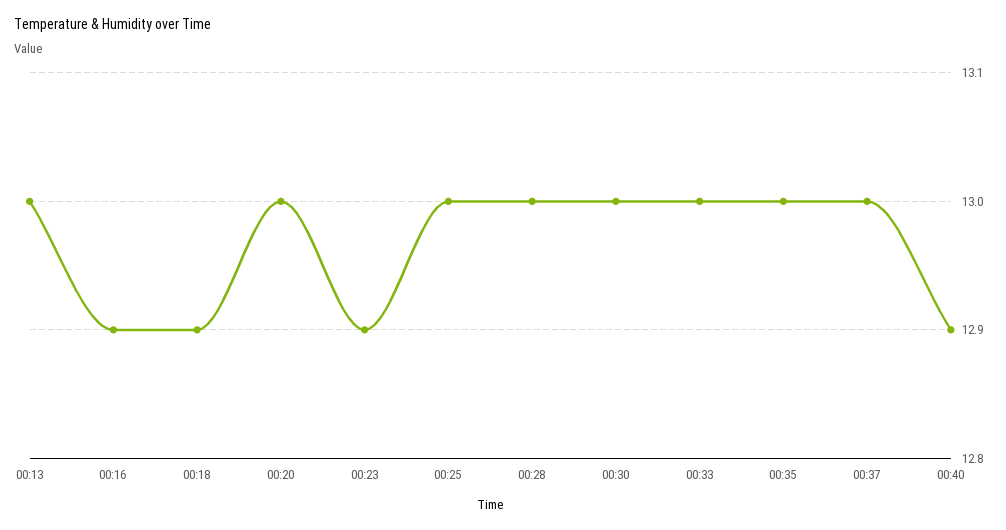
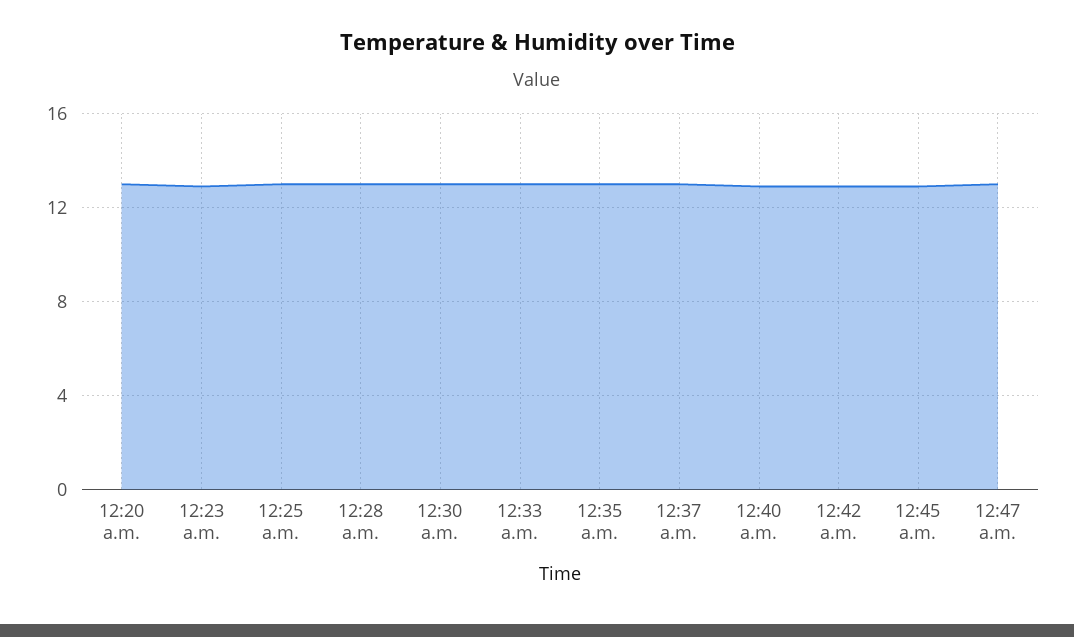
00:13: 13 -> none
00:16: 12.9 -> none
00:18: 12.9 -> none
12:42 a.m.: none -> 13
12:45 a.m.: none -> 13
12:47 a.m.: none -> 13

